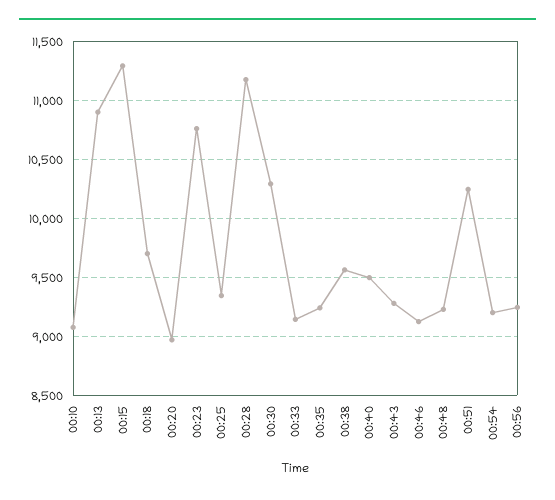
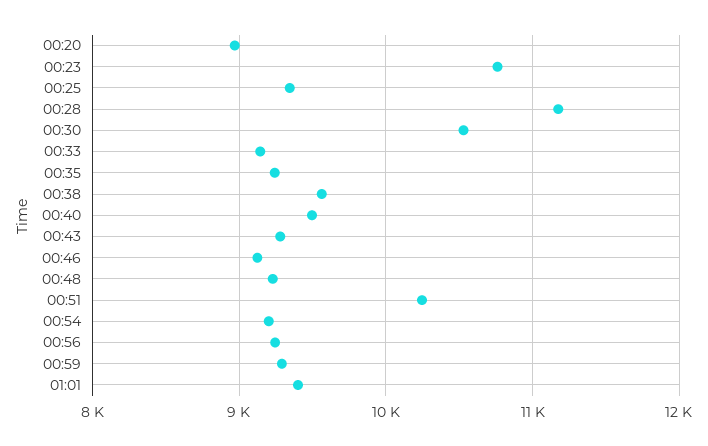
00:10: 9100 -> none
00:13: 10900 -> none
00:15: 11300 -> none
00:18: 9700 -> none
00:30: 10300 -> 10500
00:59: none -> 9300
01:01: none -> 9400

